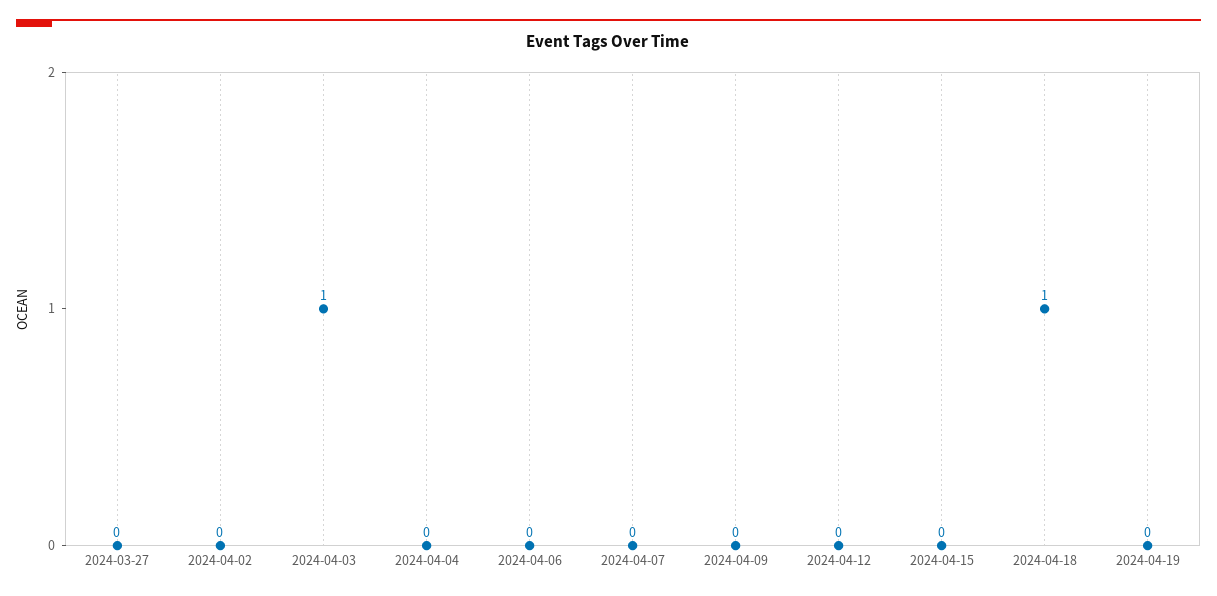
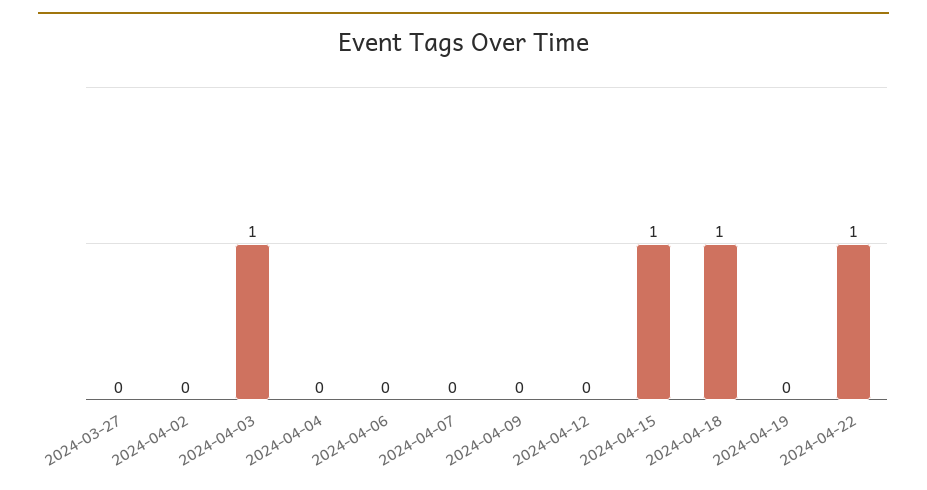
2024-04-15: 0 -> 1
2024-04-22: none -> 1

